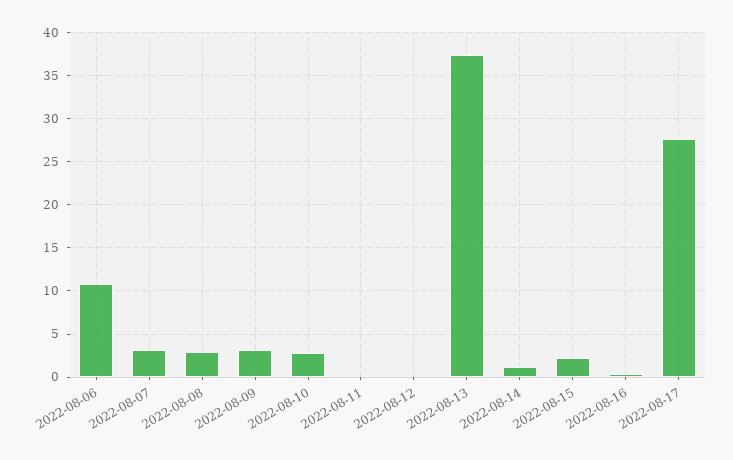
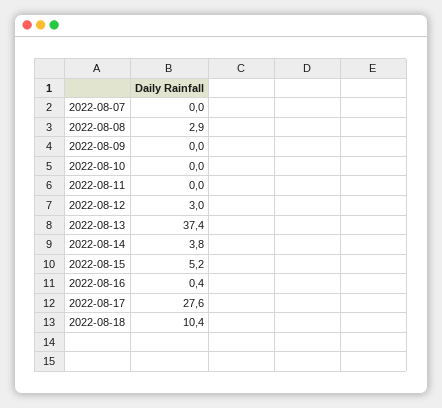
2022-08-06: 11 -> none
2022-08-07: 3 -> 0
2022-08-09: 3 -> 0
2022-08-10: 3 -> 0
2022-08-12: 0 -> 3
2022-08-14: 1 -> 3.8
2022-08-15: 2 -> 5.2
2022-08-18: none -> 10.4

